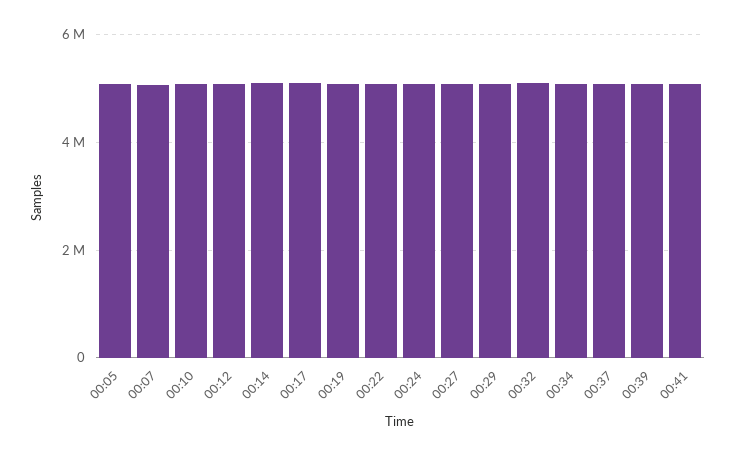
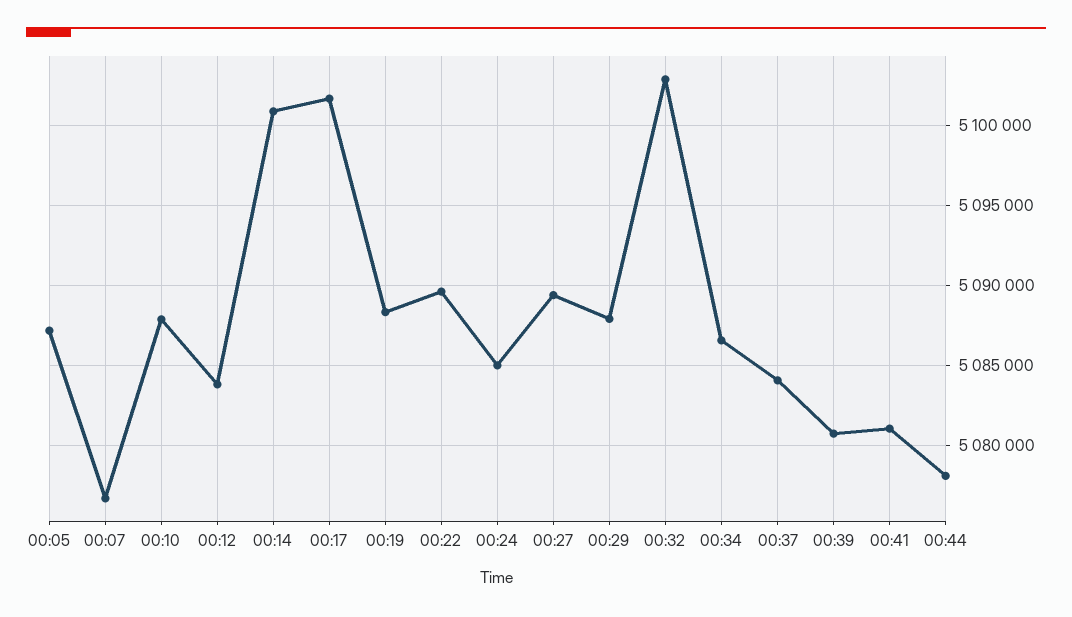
00:44: none -> 5078000

